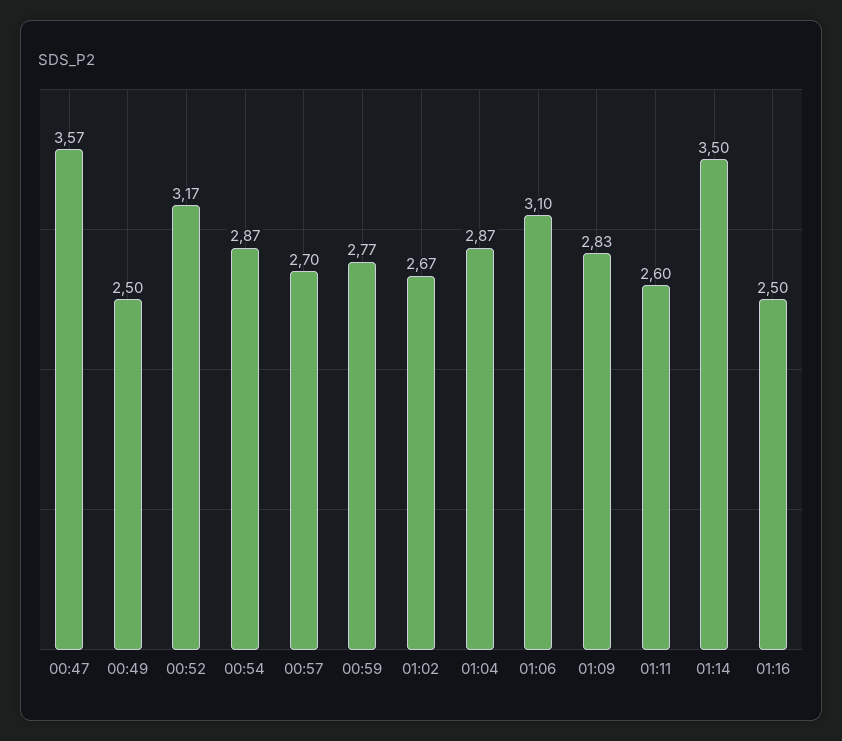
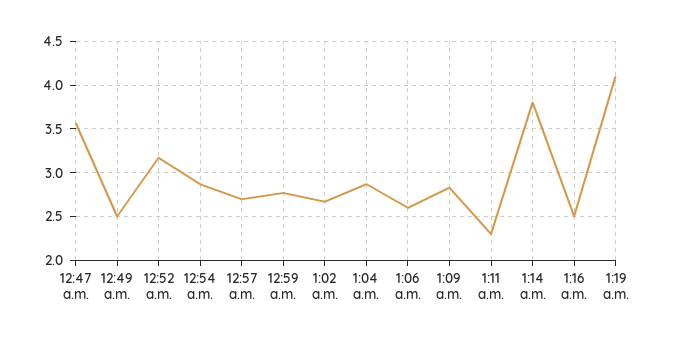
01:06: 3.1 -> 2.6
01:11: 2.6 -> 2.3
01:14: 3.5 -> 3.8
1:19 a.m.: none -> 4.1

